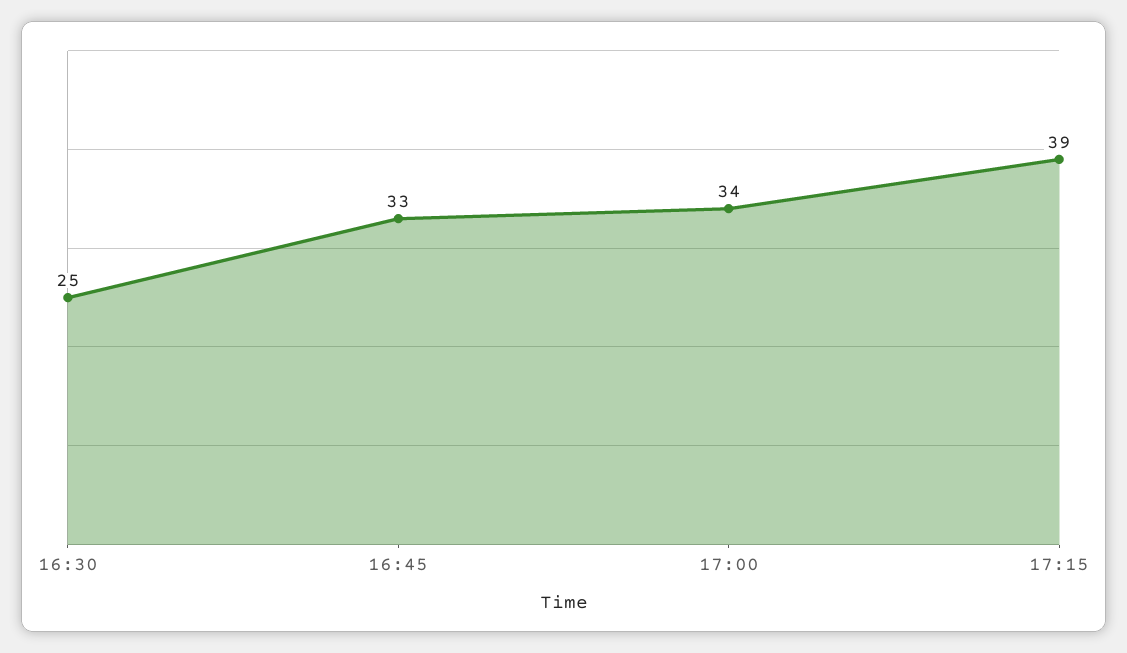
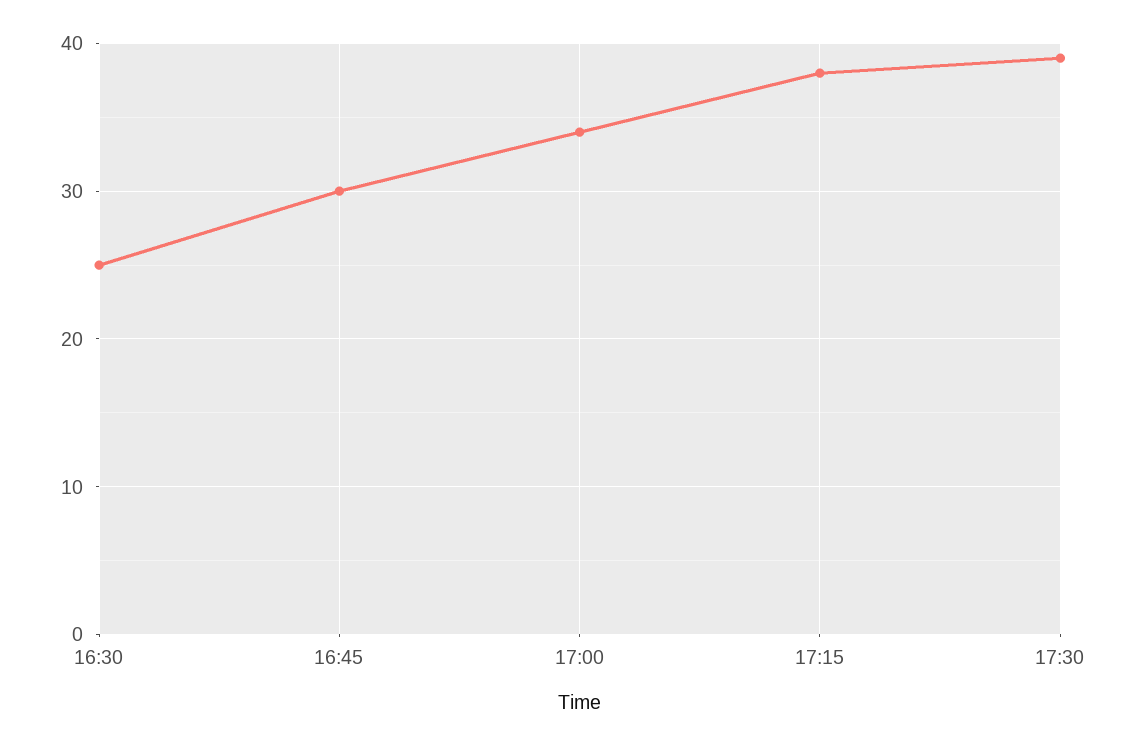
16:45: 33 -> 30
17:15: 39 -> 38
17:30: none -> 39

